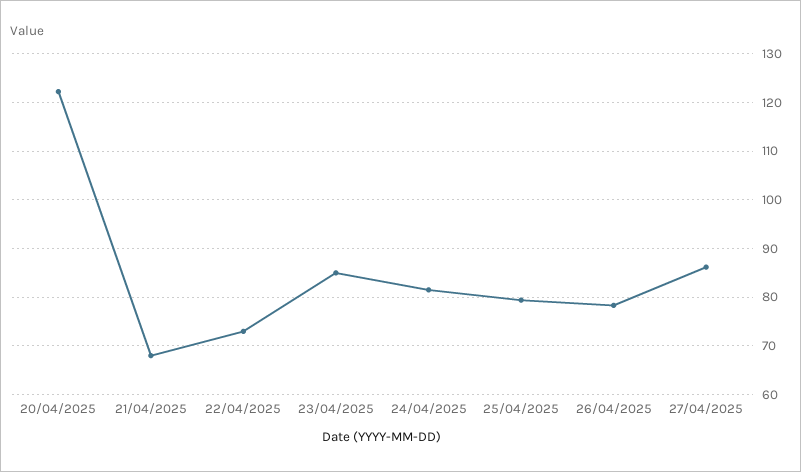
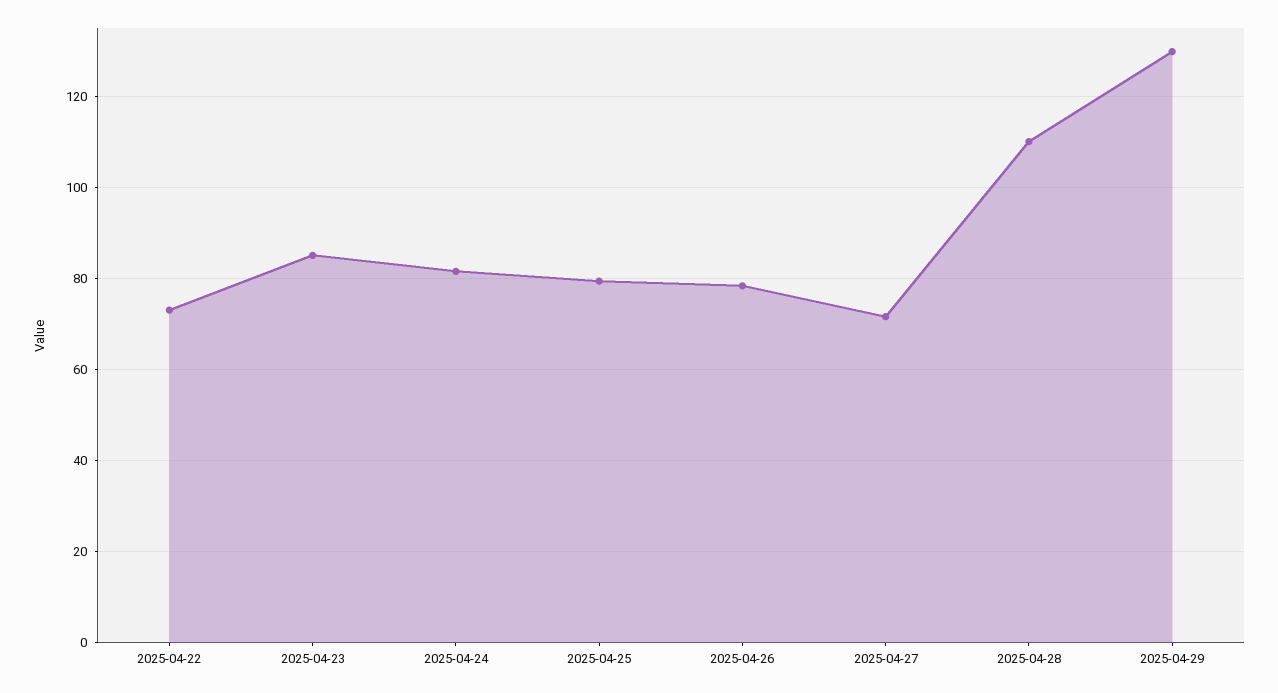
20/04/2025: 122 -> none
21/04/2025: 68 -> none
27/04/2025: 86 -> 72
2025-04-28: none -> 110
2025-04-29: none -> 130

